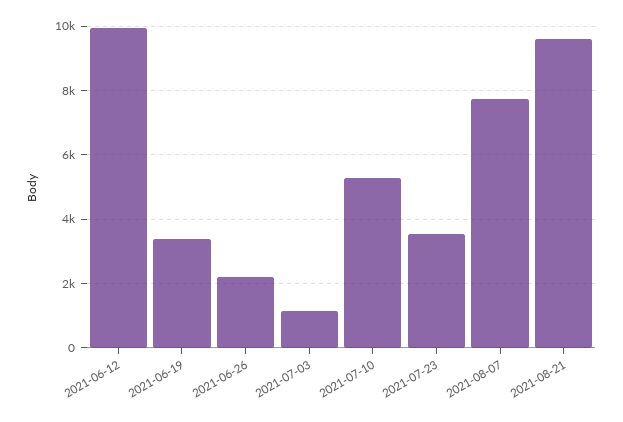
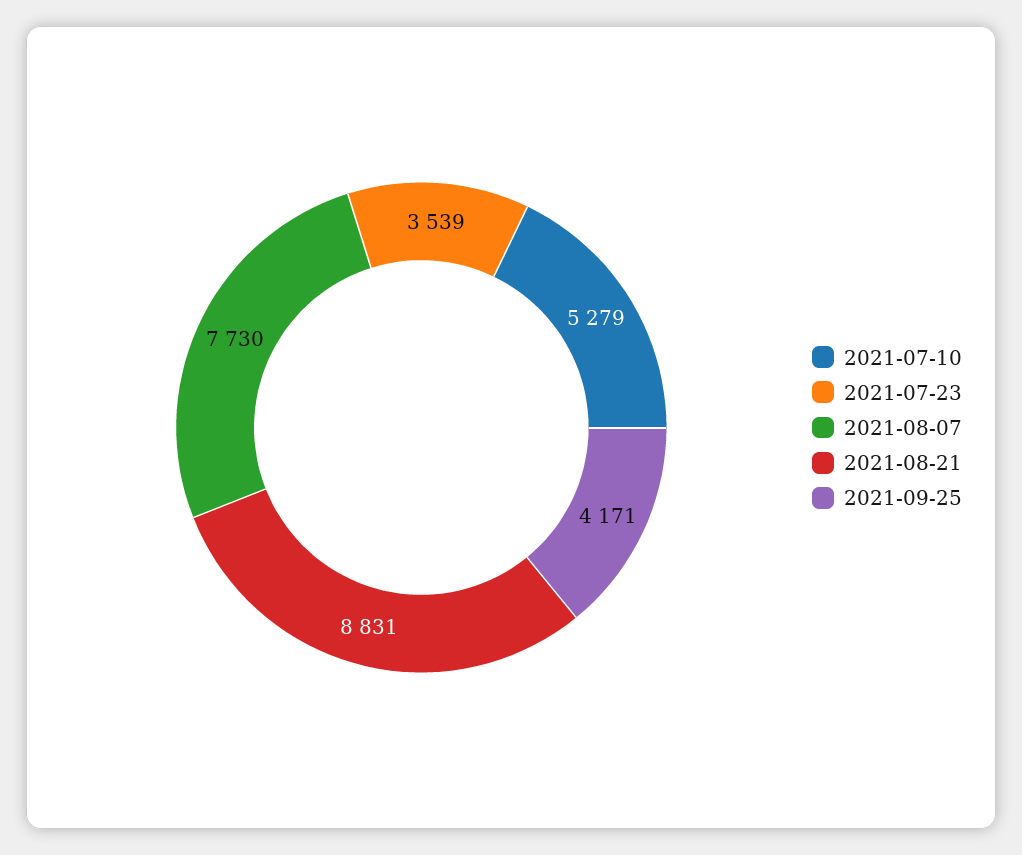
2021-06-12: 10000 -> none
2021-06-19: 3400 -> none
2021-06-26: 2200 -> none
2021-07-03: 1200 -> none
2021-08-21: 9600 -> 8831
2021-09-25: none -> 4171

